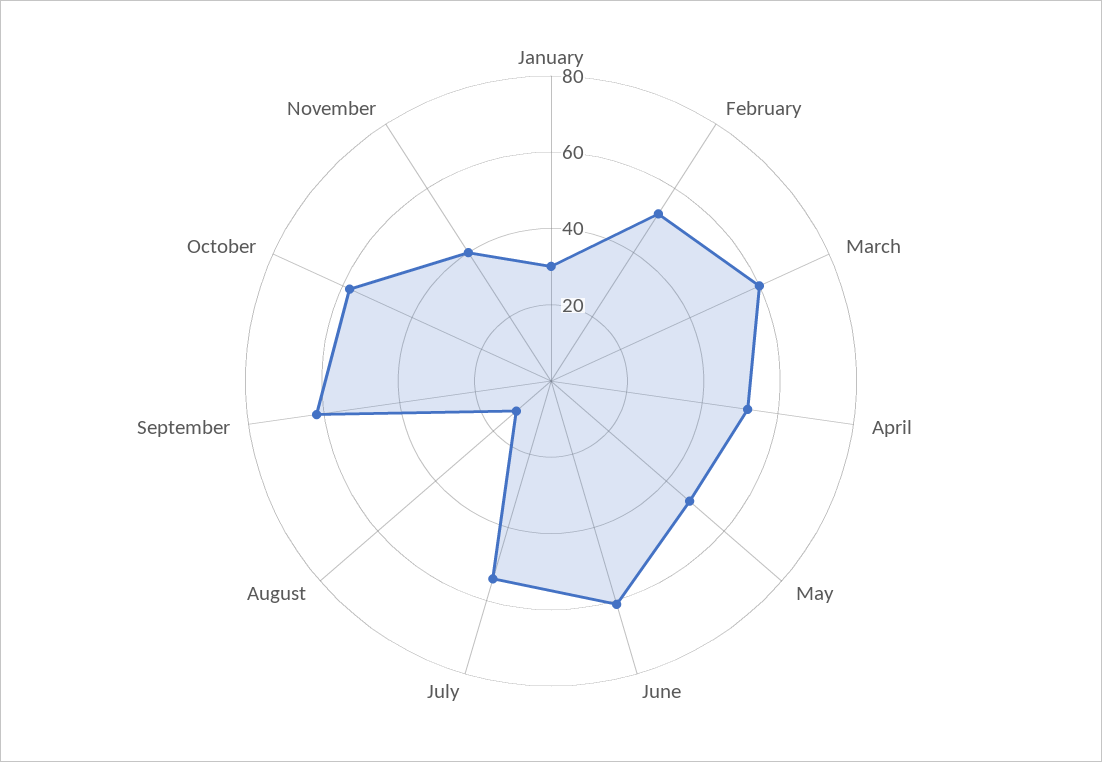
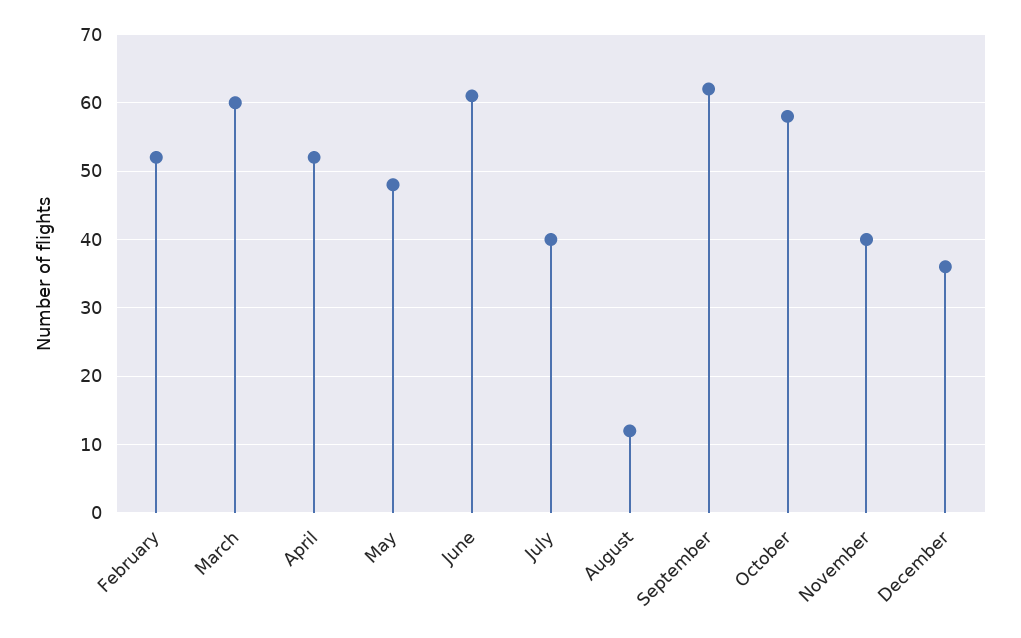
January: 30 -> none
July: 55 -> 40
December: none -> 36

